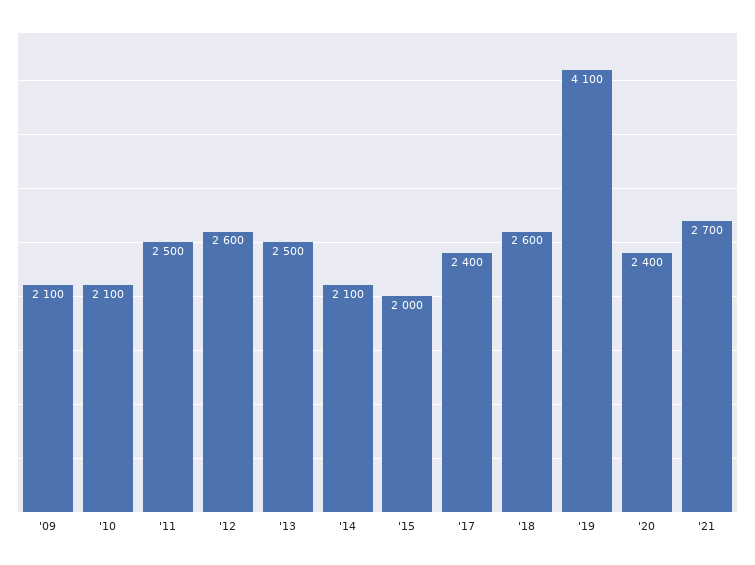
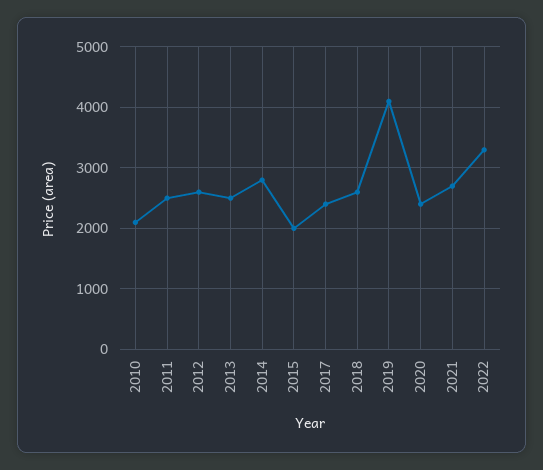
'09: 2100 -> none
'14: 2100 -> 2800
2022: none -> 3300

